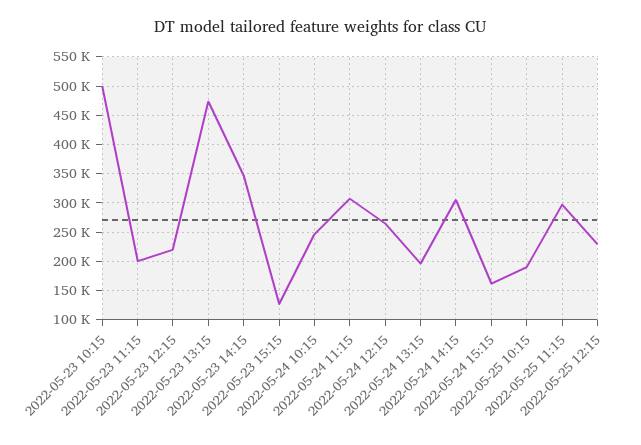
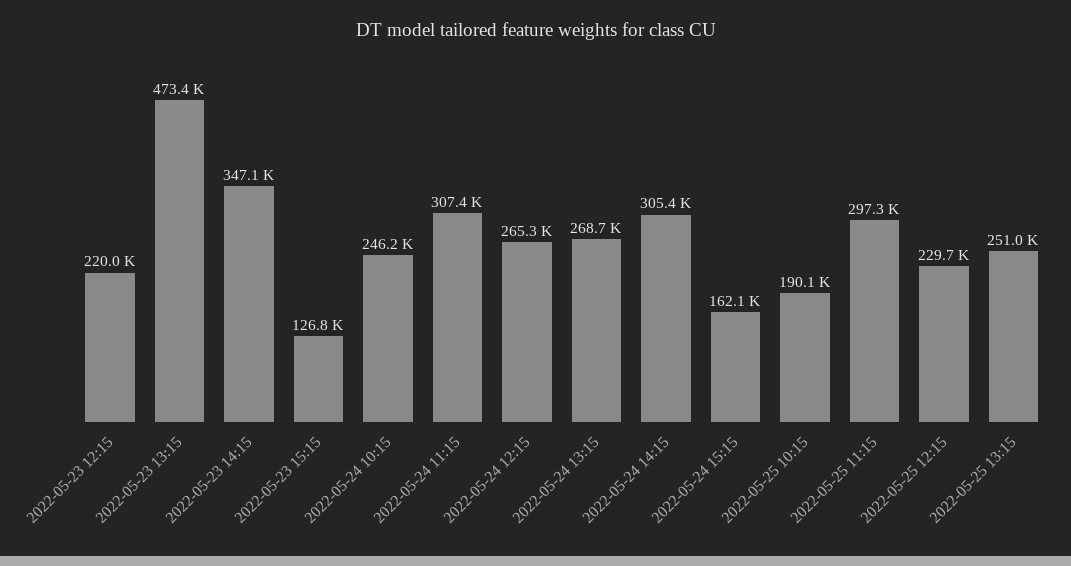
2022-05-23 10:15: 500000 -> none
2022-05-23 11:15: 200000 -> none
2022-05-24 13:15: 200000 -> 268700
2022-05-25 13:15: none -> 251000

